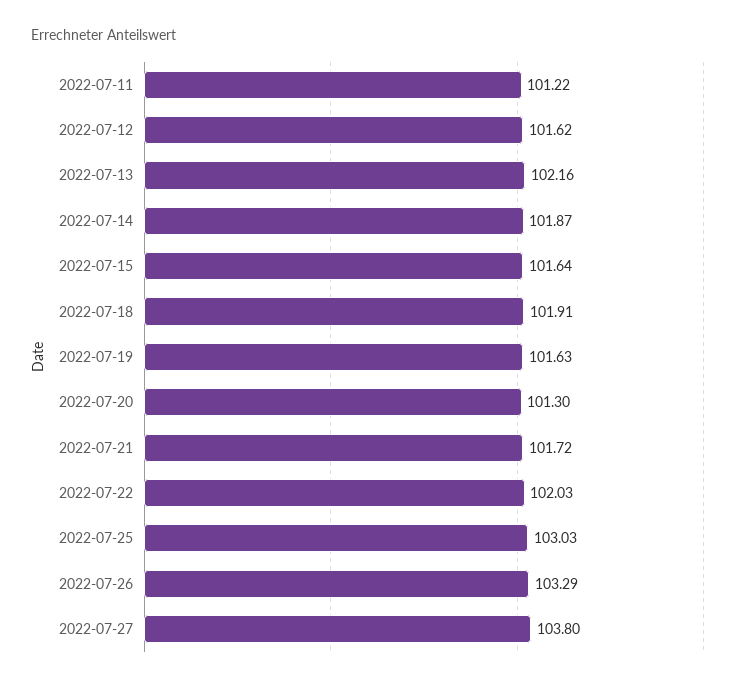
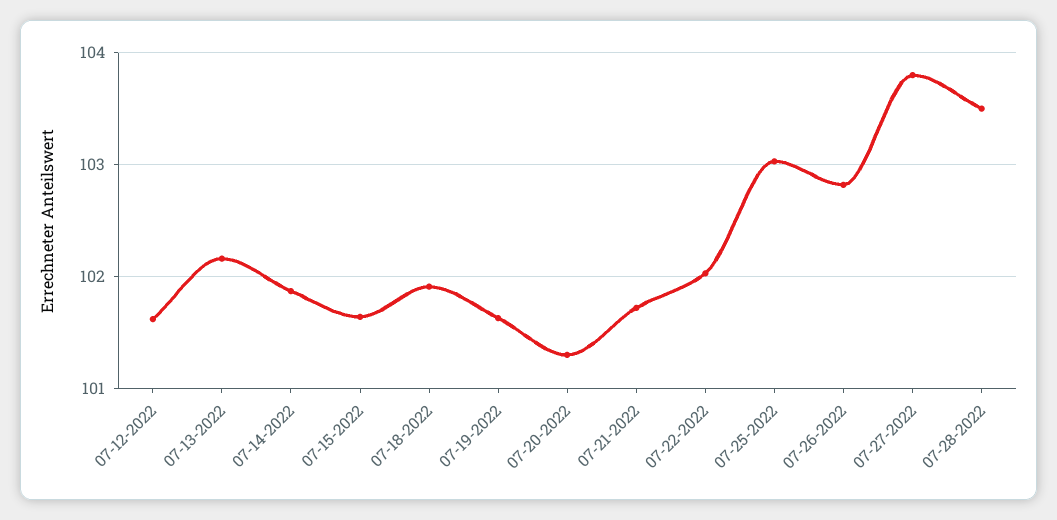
2022-07-11: 101.22 -> none
2022-07-26: 103.29 -> 102.8
07-28-2022: none -> 103.5

